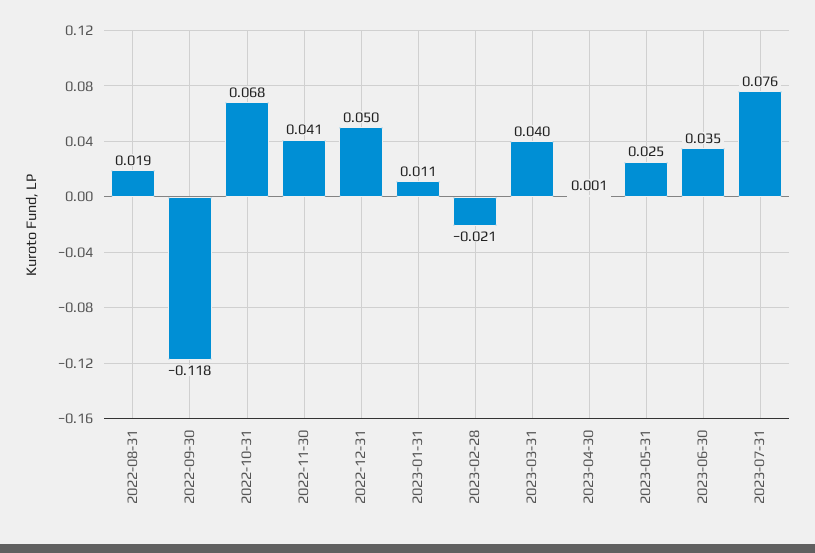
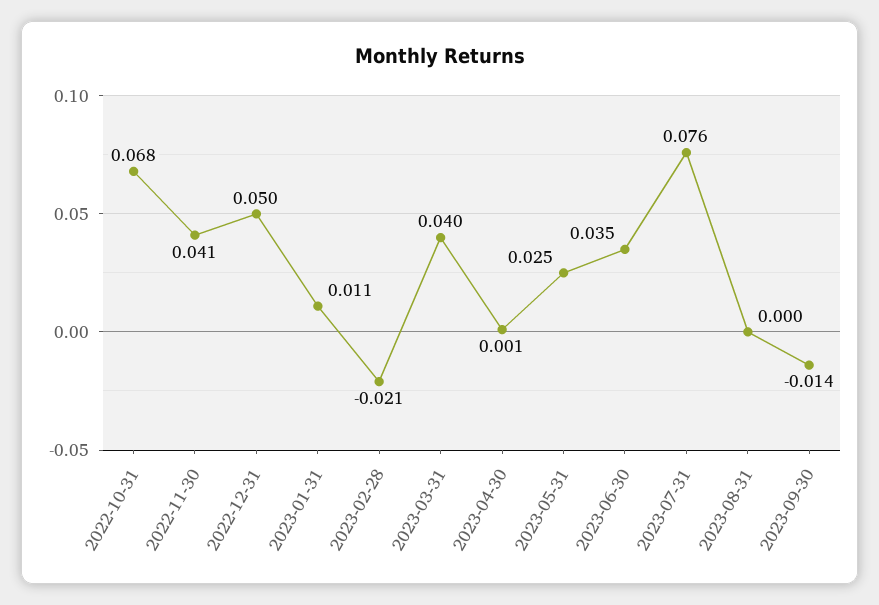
2022-08-31: 0.019 -> none
2022-09-30: -0.118 -> none
2023-08-31: none -> 0
2023-09-30: none -> -0.014

